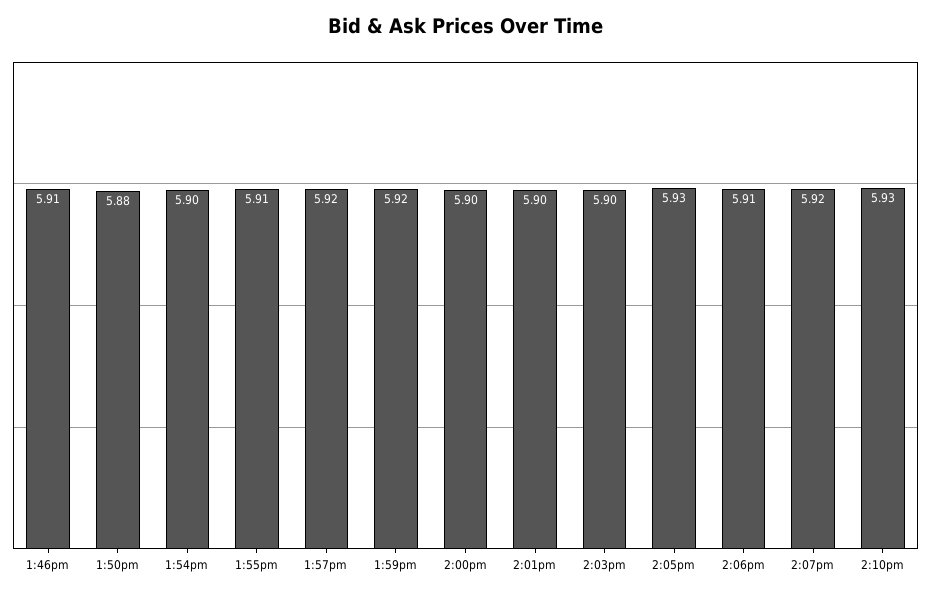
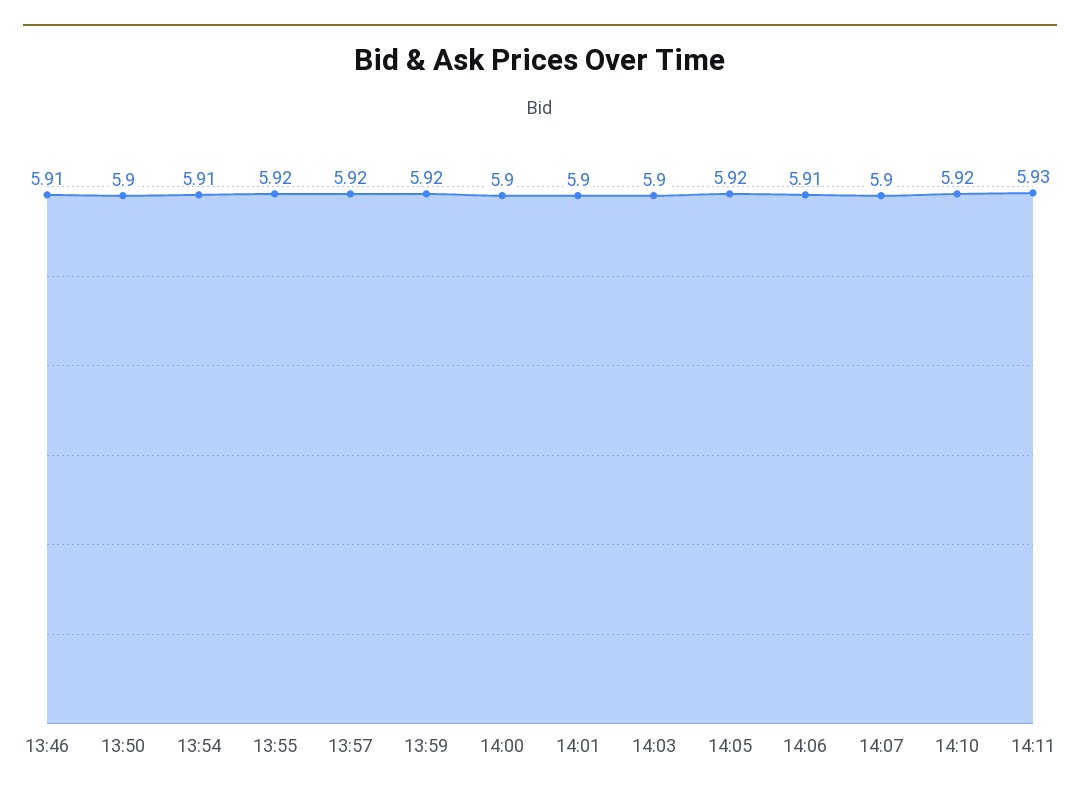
1:50pm: 5.88 -> 5.9
1:54pm: 5.9 -> 5.91
1:55pm: 5.91 -> 5.92
2:05pm: 5.93 -> 5.92
2:07pm: 5.92 -> 5.9
2:10pm: 5.93 -> 5.92
14:11: none -> 5.93

